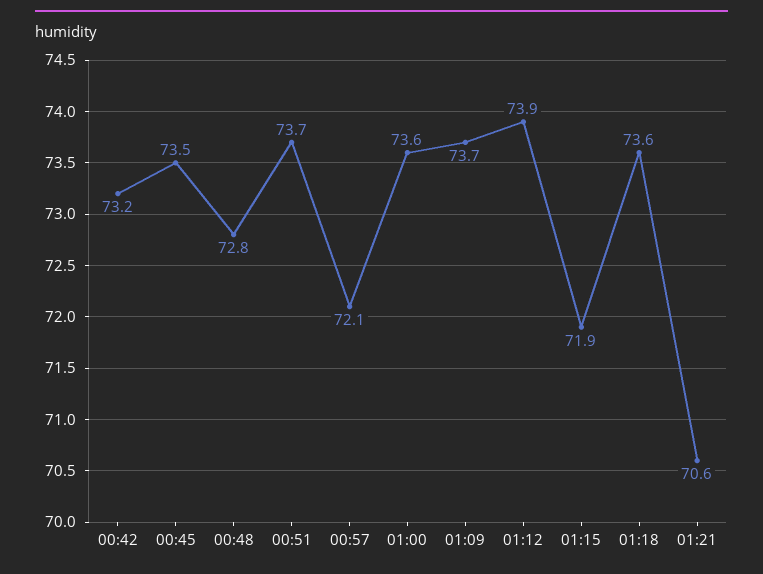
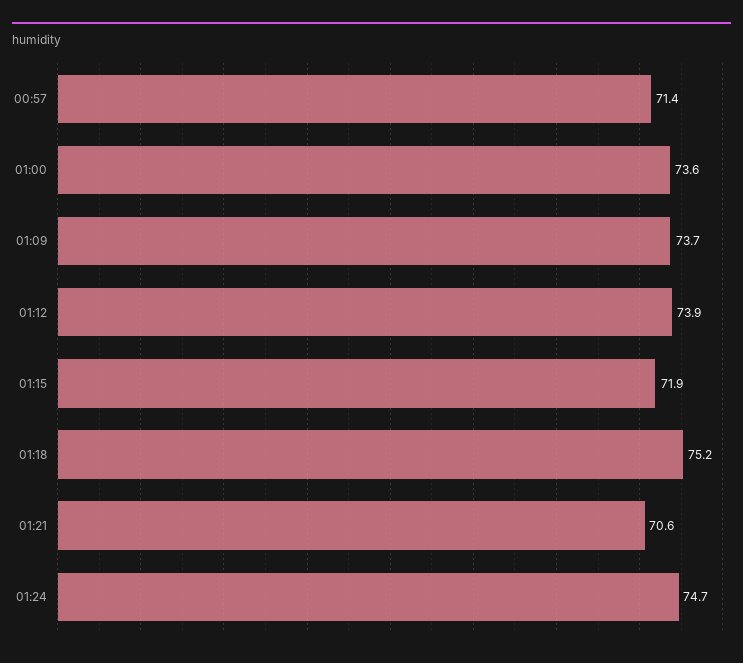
00:42: 73.2 -> none
00:45: 73.5 -> none
00:48: 72.8 -> none
00:51: 73.7 -> none
00:57: 72.1 -> 71.4
01:18: 73.6 -> 75.2
01:24: none -> 74.7

